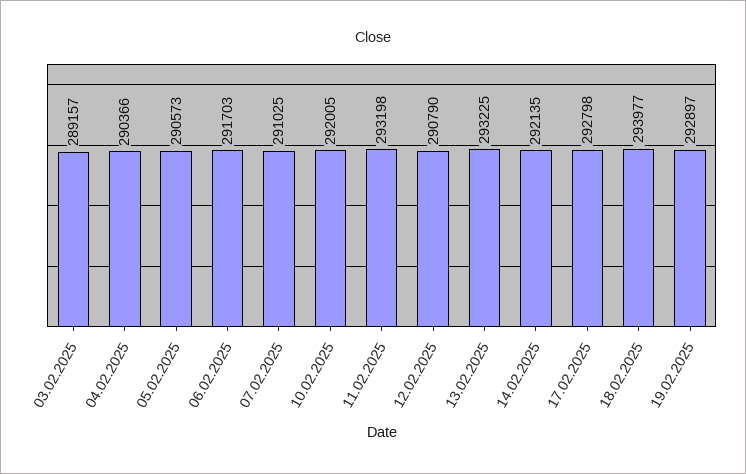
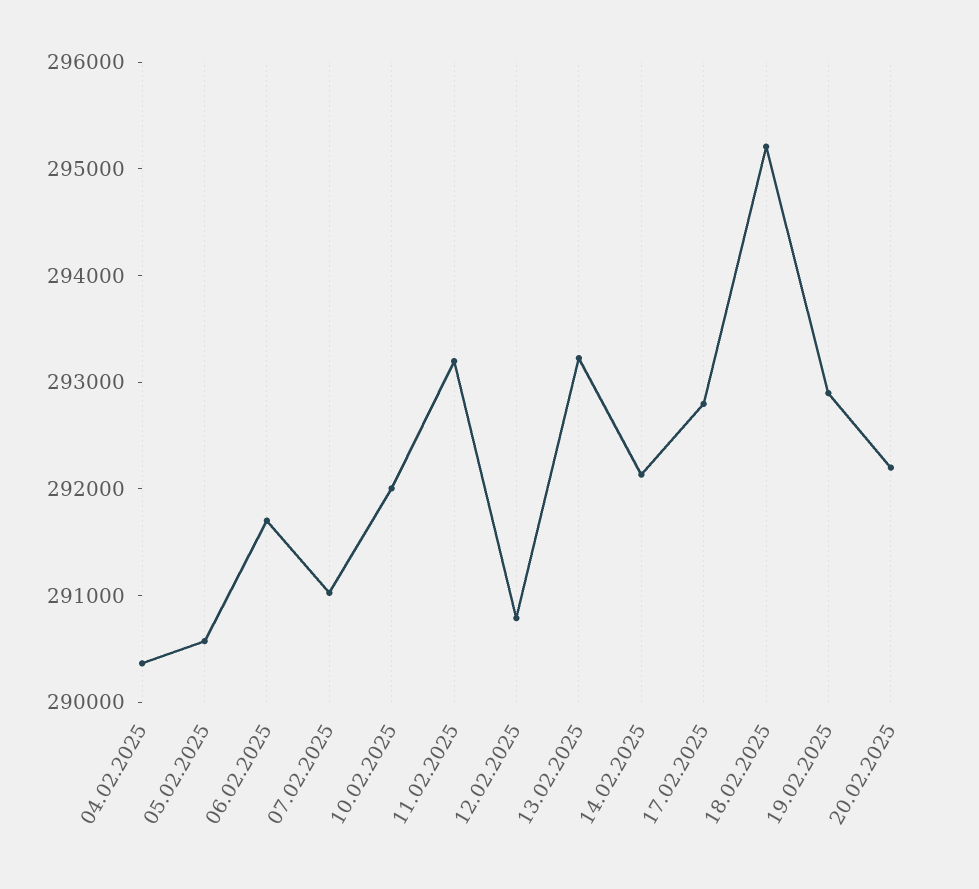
03.02.2025: 289157 -> none
18.02.2025: 293977 -> 295200
20.02.2025: none -> 292200

